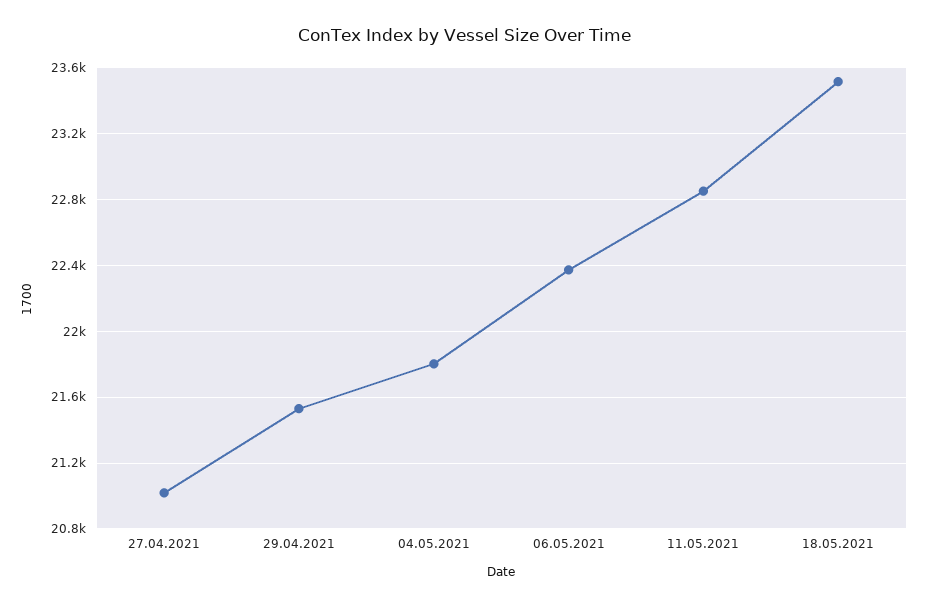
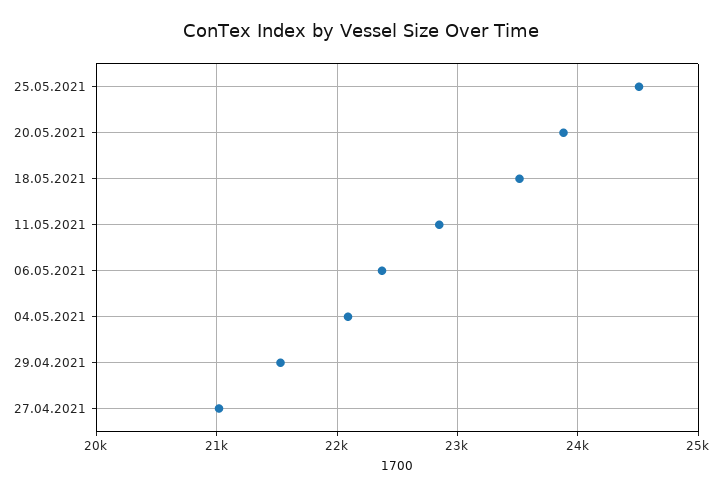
04.05.2021: 21800 -> 22100
25.05.2021: none -> 24500
20.05.2021: none -> 23900

